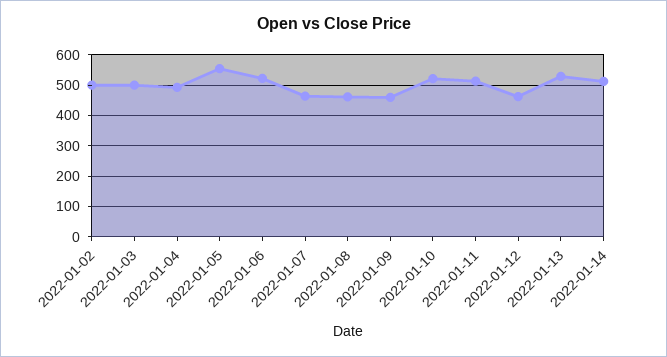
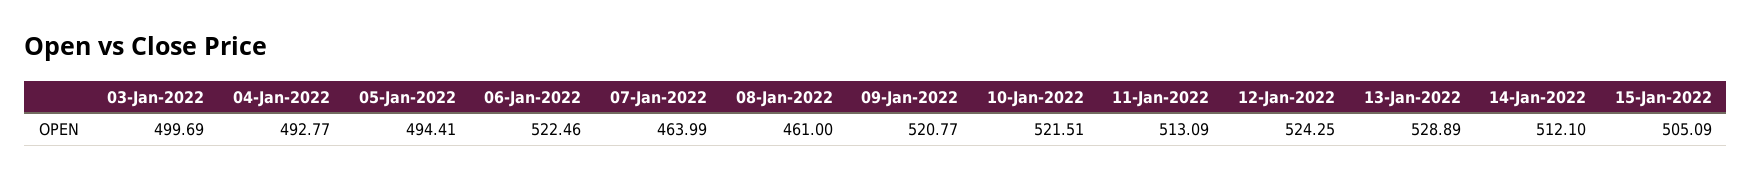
2022-01-02: 500 -> none
2022-01-05: 560 -> 494.41
2022-01-09: 460 -> 520.77
2022-01-12: 460 -> 524.25
15-Jan-2022: none -> 505.09

